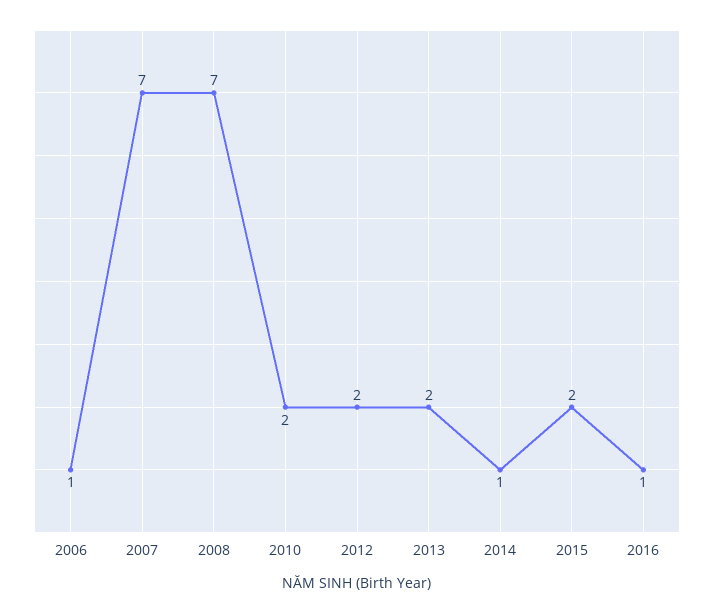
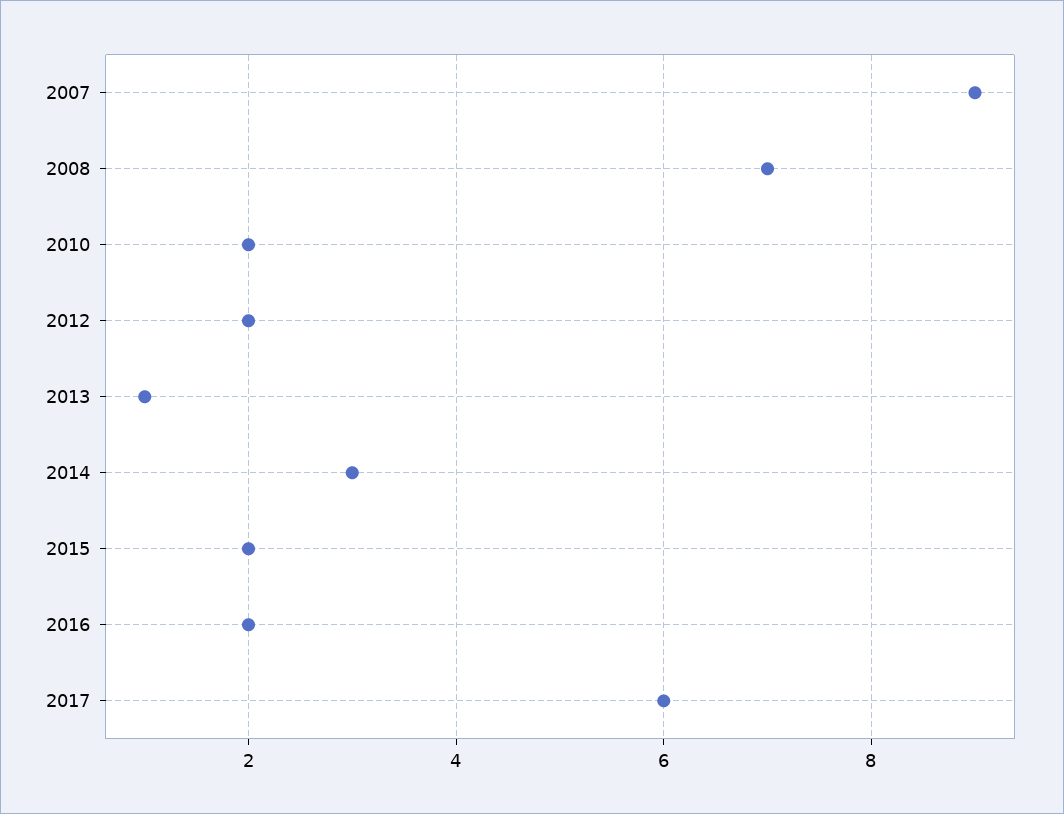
2006: 1 -> none
2007: 7 -> 9
2013: 2 -> 1
2014: 1 -> 3
2016: 1 -> 2
2017: none -> 6

